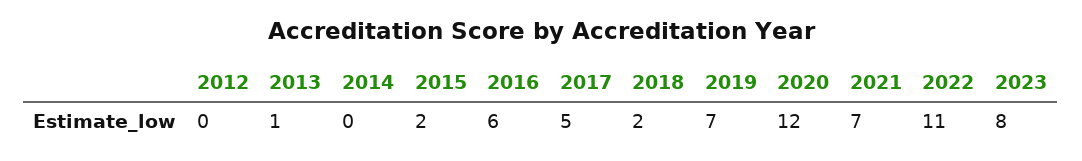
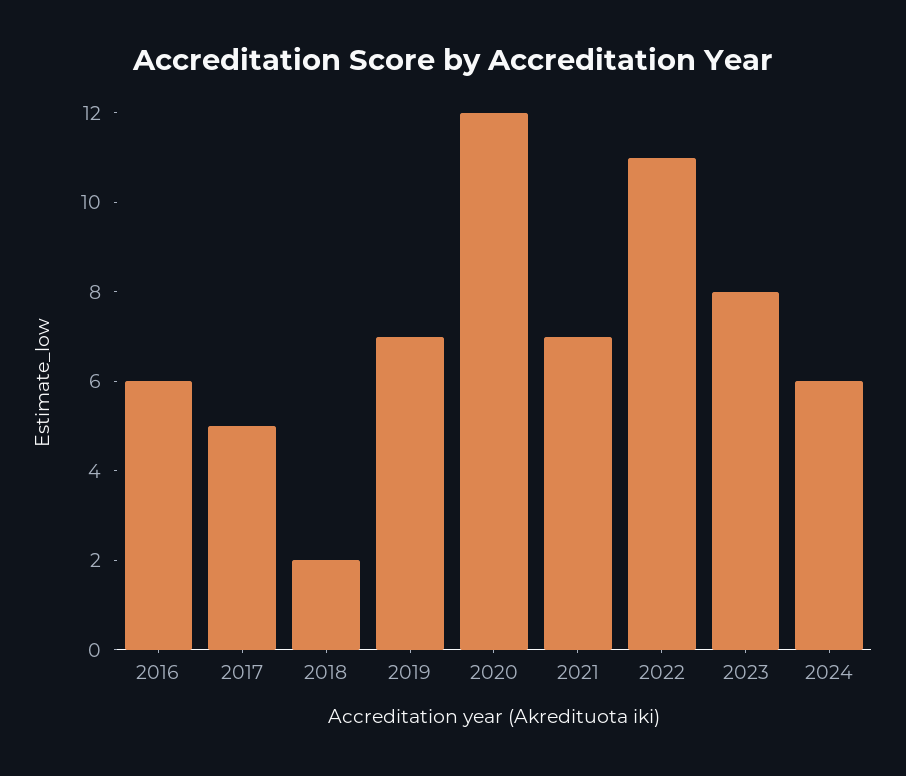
2012: 0 -> none
2013: 1 -> none
2014: 0 -> none
2015: 2 -> none
2024: none -> 6

